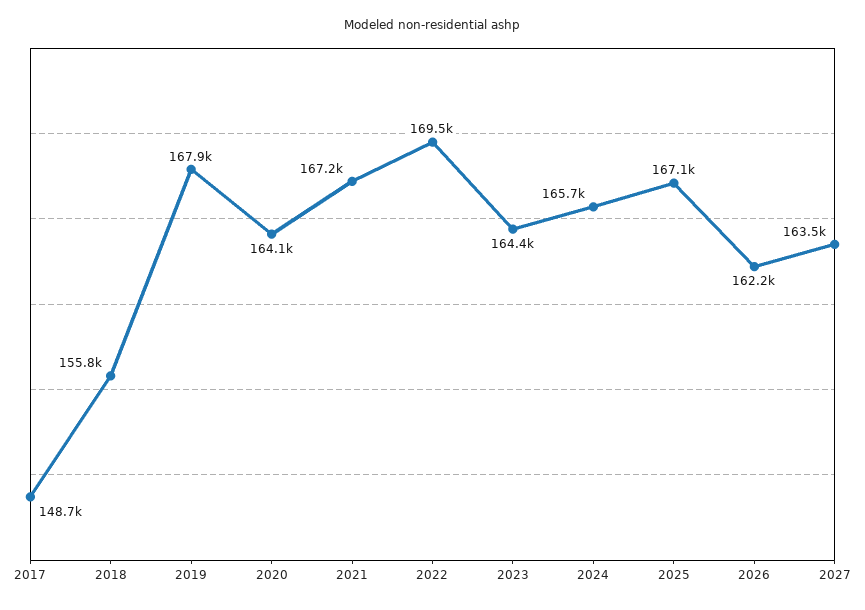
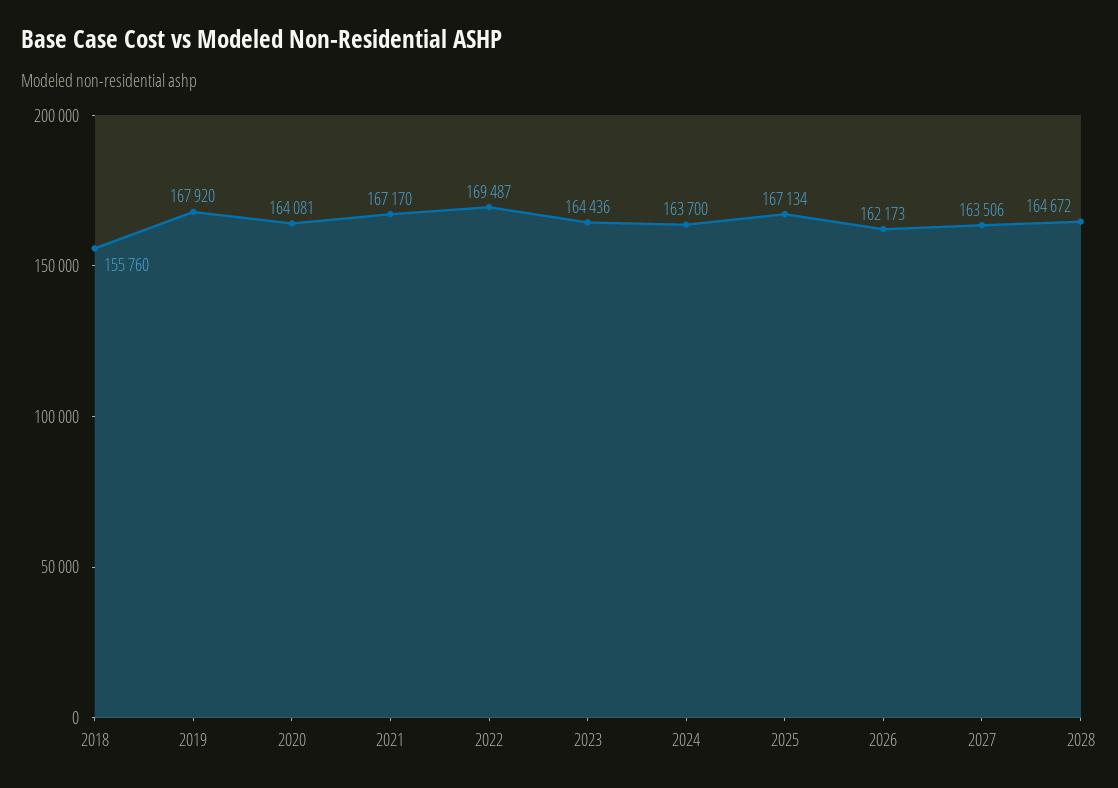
2017: 148700 -> none
2024: 165700 -> 163700
2028: none -> 164672

